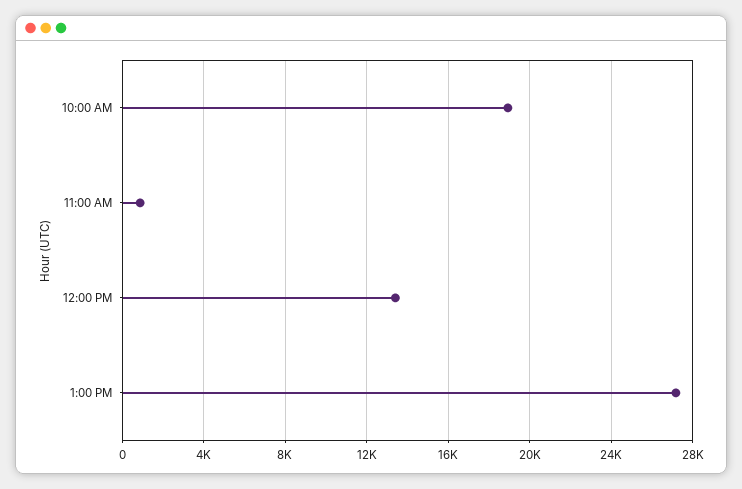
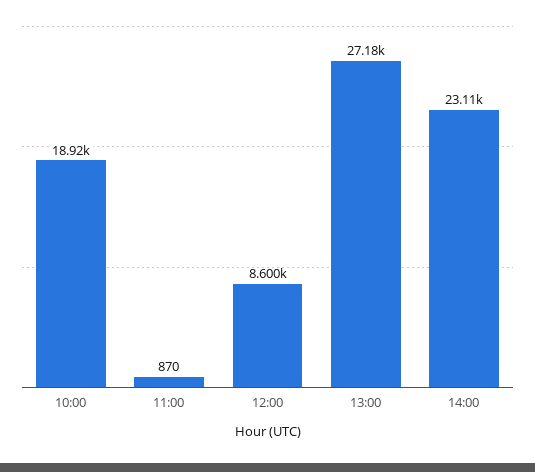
12:00 PM: 13500 -> 8600
14:00: none -> 23110

